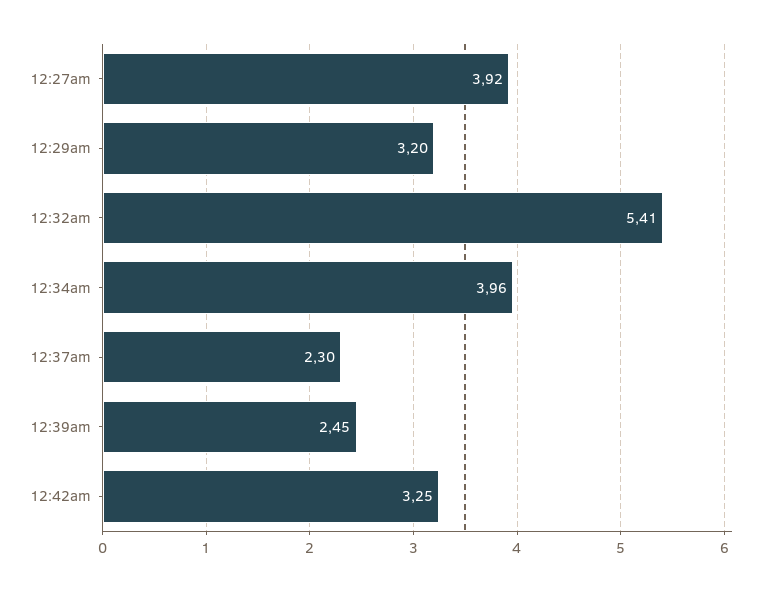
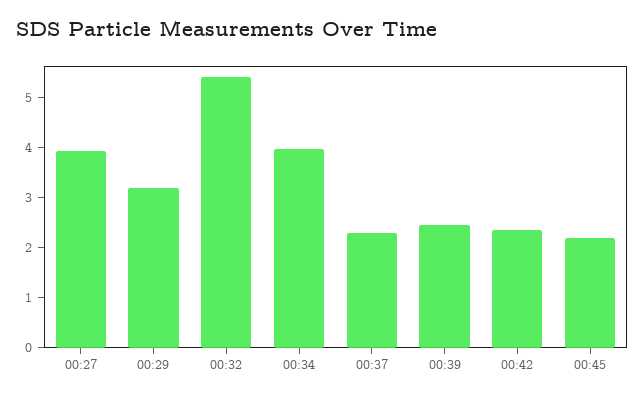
12:42am: 3.25 -> 2.4
00:45: none -> 2.2

